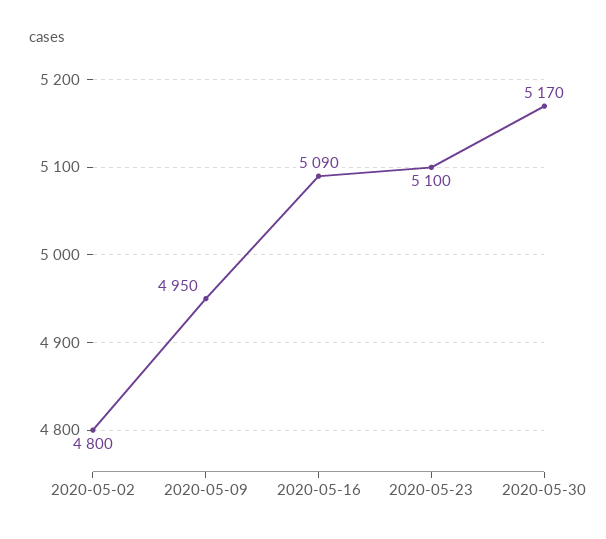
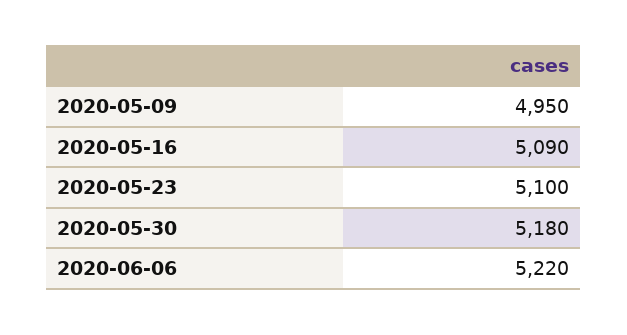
2020-05-02: 4800 -> none
2020-05-30: 5170 -> 5180
2020-06-06: none -> 5220

